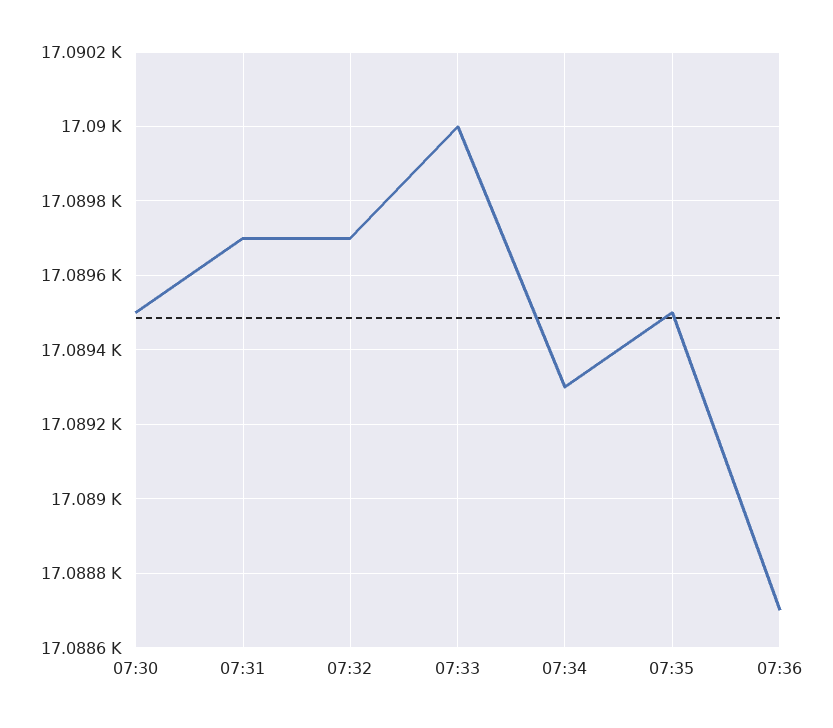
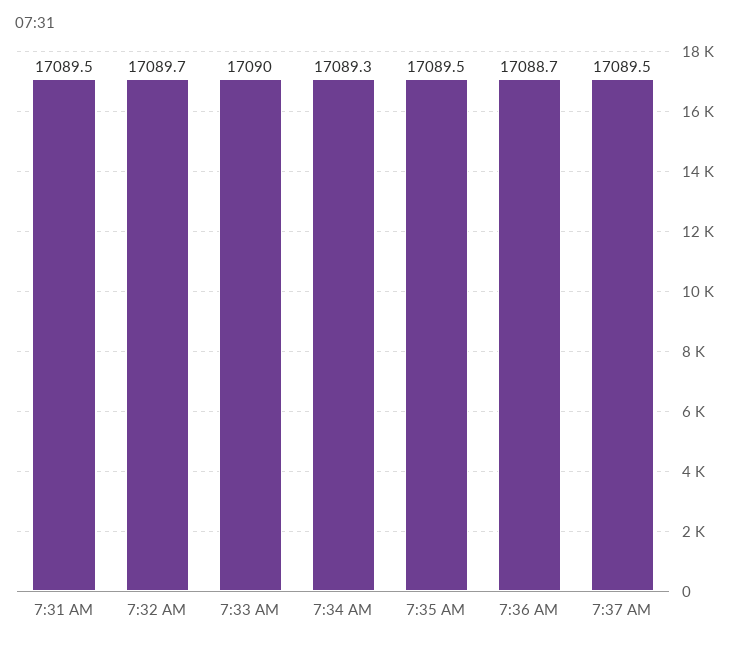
07:30: 17089.5 -> none
07:31: 17089.7 -> 17089.5
7:37 AM: none -> 17089.5

